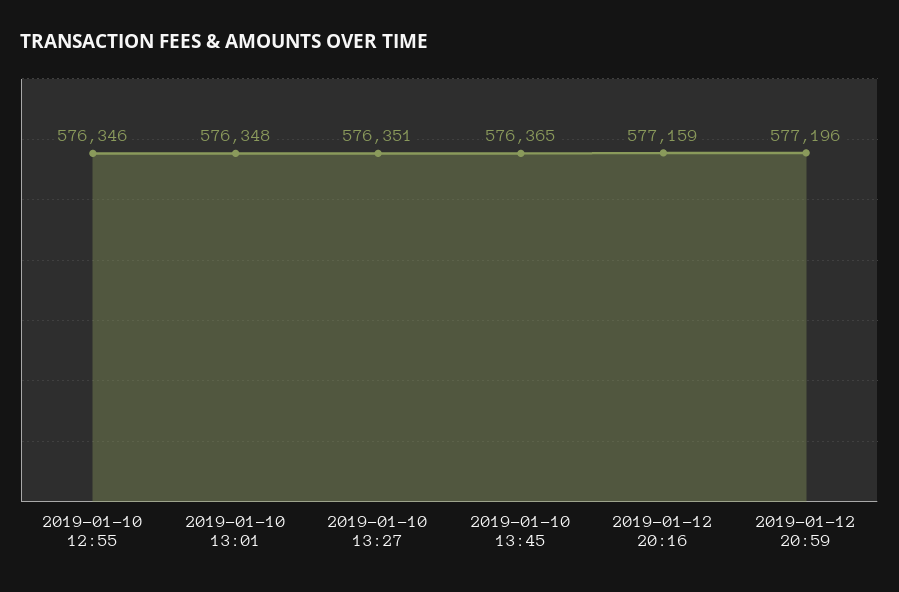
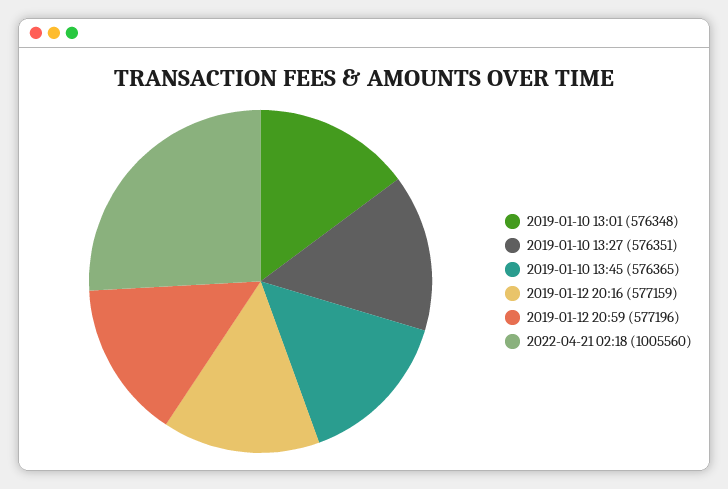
2019-01-10 12:55: 576346 -> none
2022-04-21 02:18: none -> 1005560

